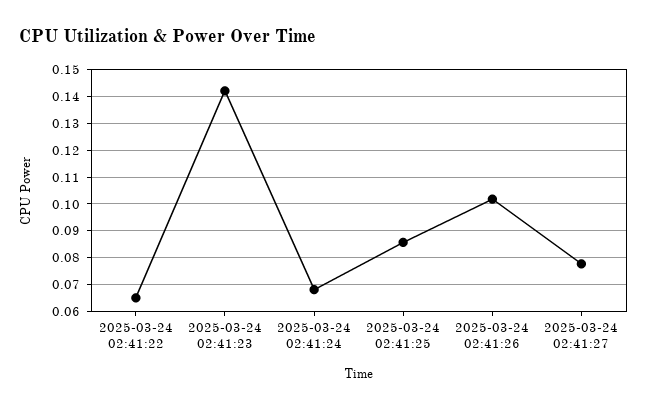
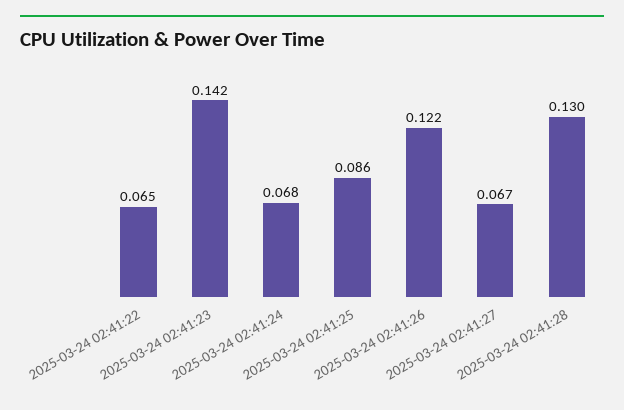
2025-03-24 02:41:26: 0.1025 -> 0.122
2025-03-24 02:41:27: 0.0775 -> 0.067
2025-03-24 02:41:28: none -> 0.13

